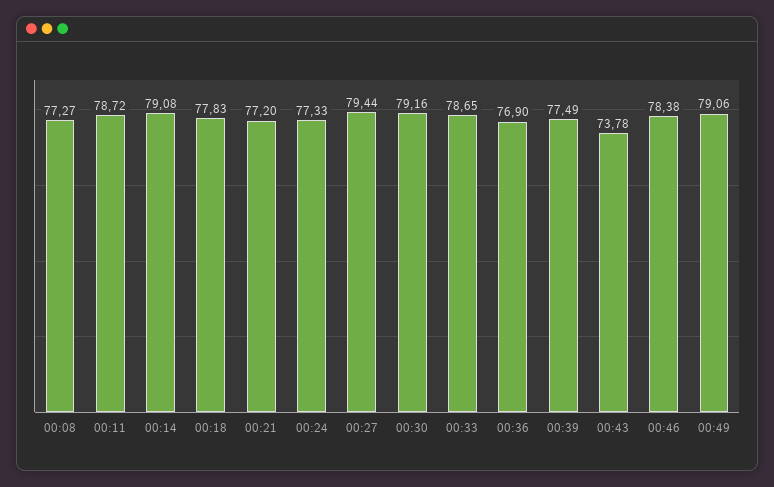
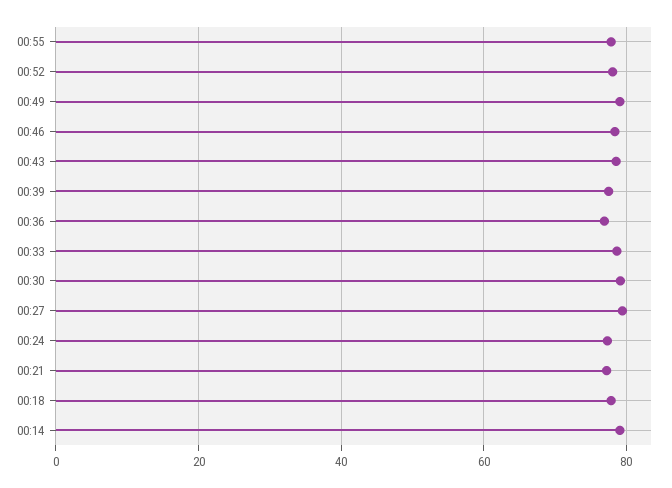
00:08: 77.27 -> none
00:11: 78.72 -> none
00:43: 73.78 -> 78
00:55: none -> 78
00:52: none -> 78

